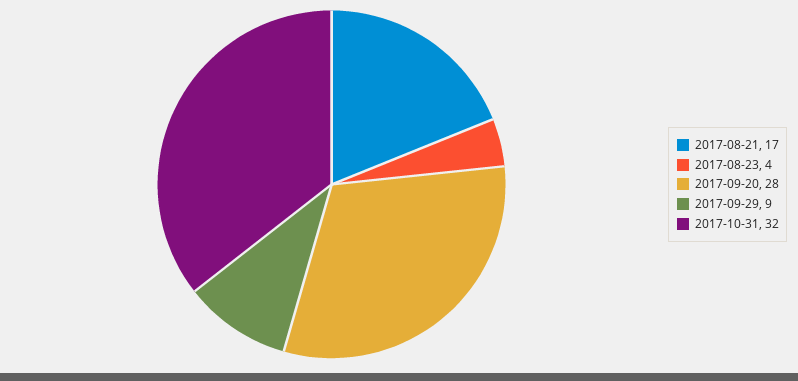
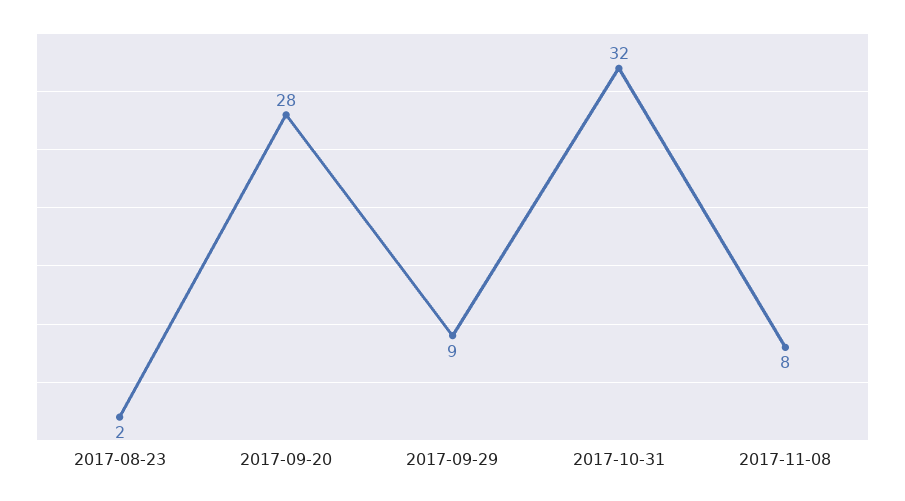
2017-08-21: 17 -> none
2017-08-23: 4 -> 2
2017-11-08: none -> 8

